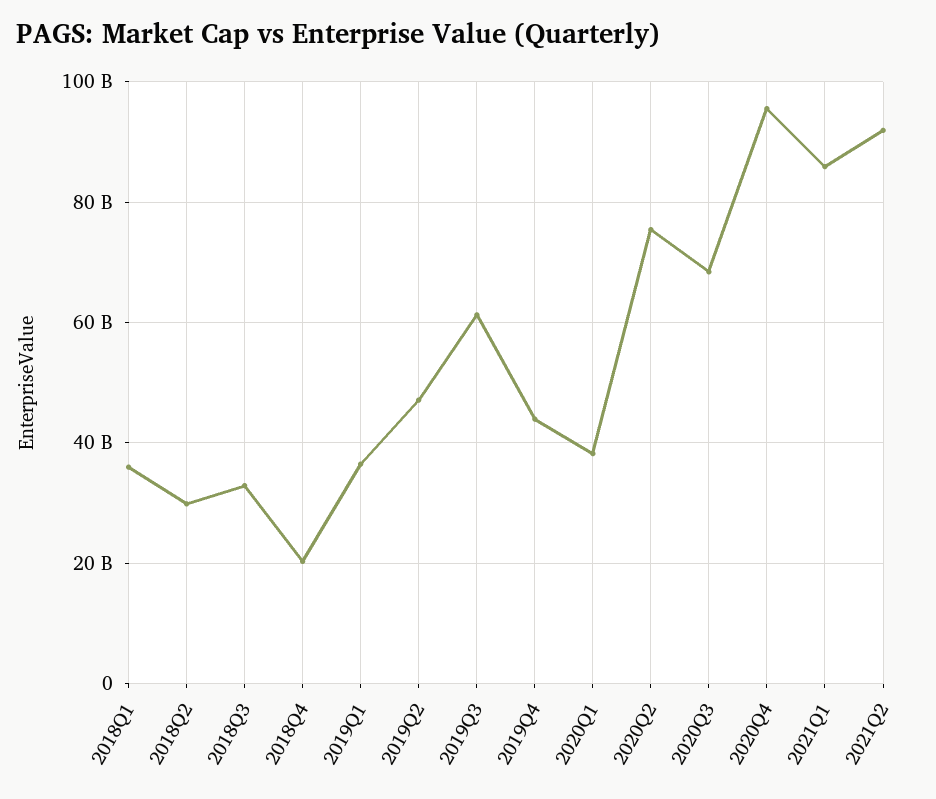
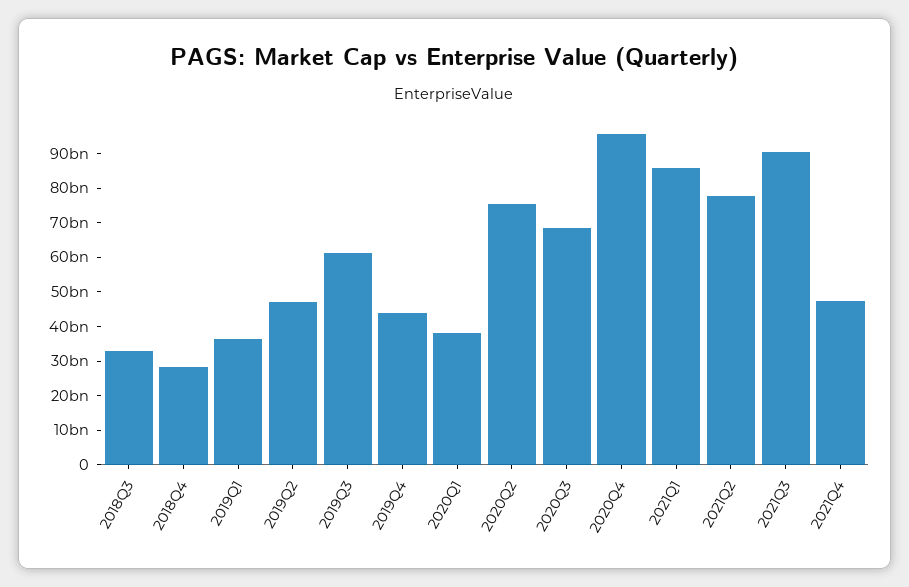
2018Q1: 36000000000 -> none
2018Q2: 30000000000 -> none
2018Q4: 20000000000 -> 27500000000
2021Q2: 92000000000 -> 77500000000
2021Q3: none -> 90000000000
2021Q4: none -> 47500000000

